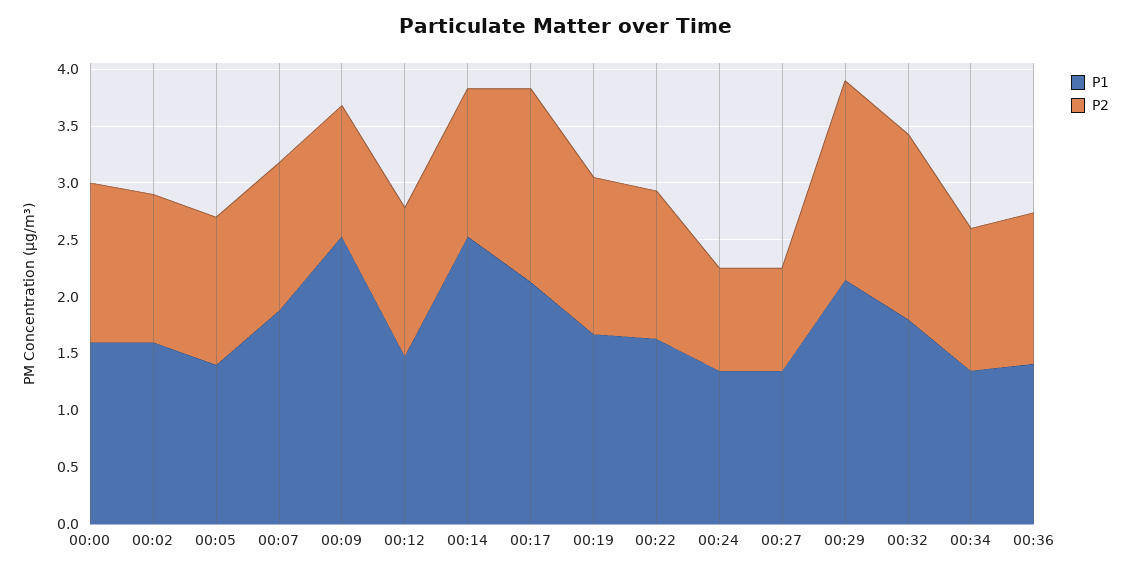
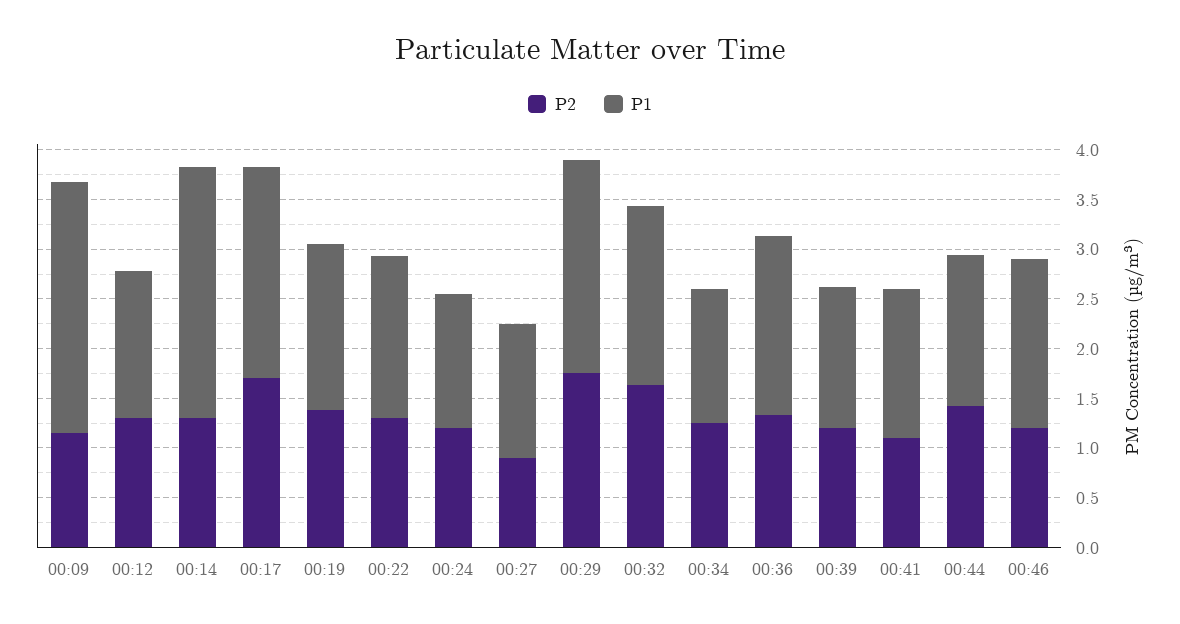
P1, 00:00: 1.6 -> none
P2, 00:00: 1.4 -> none
P1, 00:02: 1.6 -> none
P2, 00:02: 1.3 -> none
P1, 00:05: 1.4 -> none
P2, 00:05: 1.3 -> none
P1, 00:07: 1.9 -> none
P2, 00:07: 1.3 -> none
P2, 00:24: 0.9 -> 1.2
P1, 00:36: 1.4 -> 1.8
P2, 00:39: none -> 1.2
P1, 00:39: none -> 1.4
P2, 00:41: none -> 1.1
P1, 00:41: none -> 1.5
P2, 00:44: none -> 1.4
P1, 00:44: none -> 1.5
P2, 00:46: none -> 1.2
P1, 00:46: none -> 1.7

